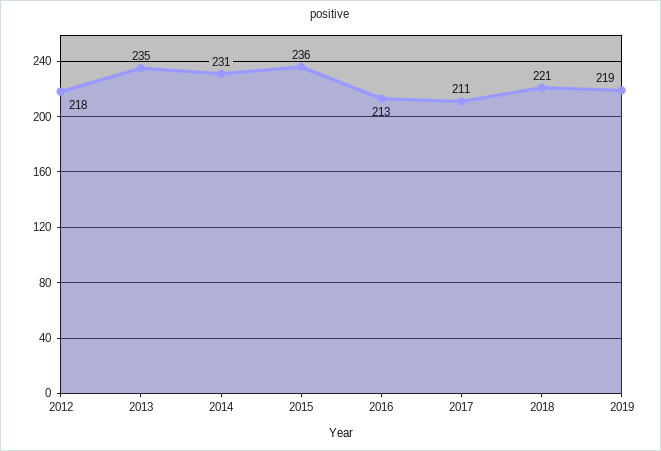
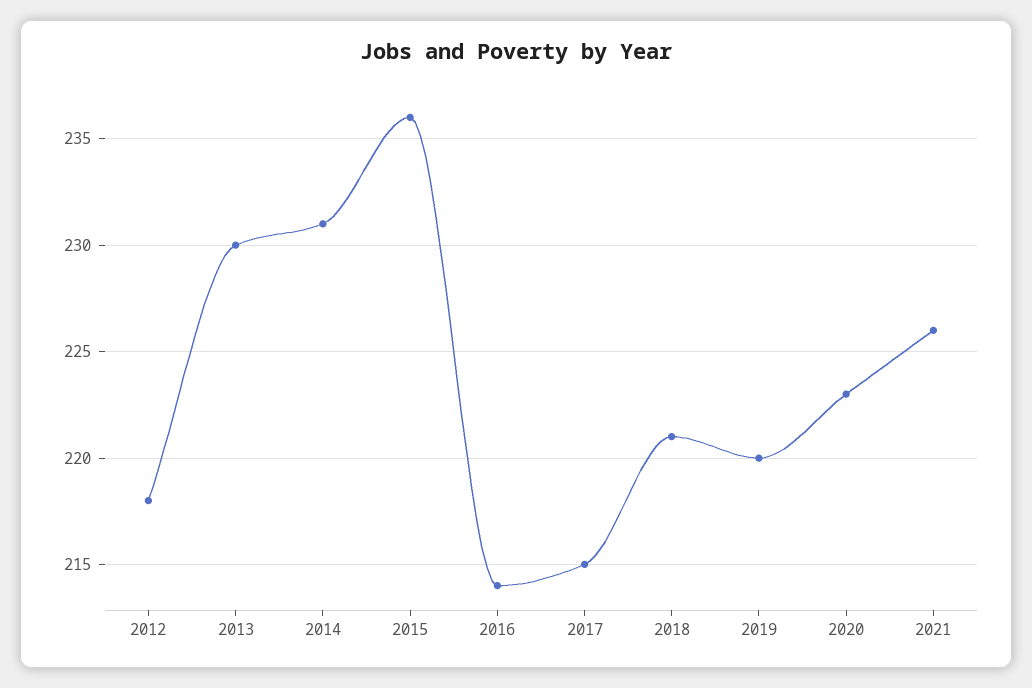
2013: 235 -> 230
2016: 213 -> 214
2017: 211 -> 215
2019: 219 -> 220
2020: none -> 223
2021: none -> 226

